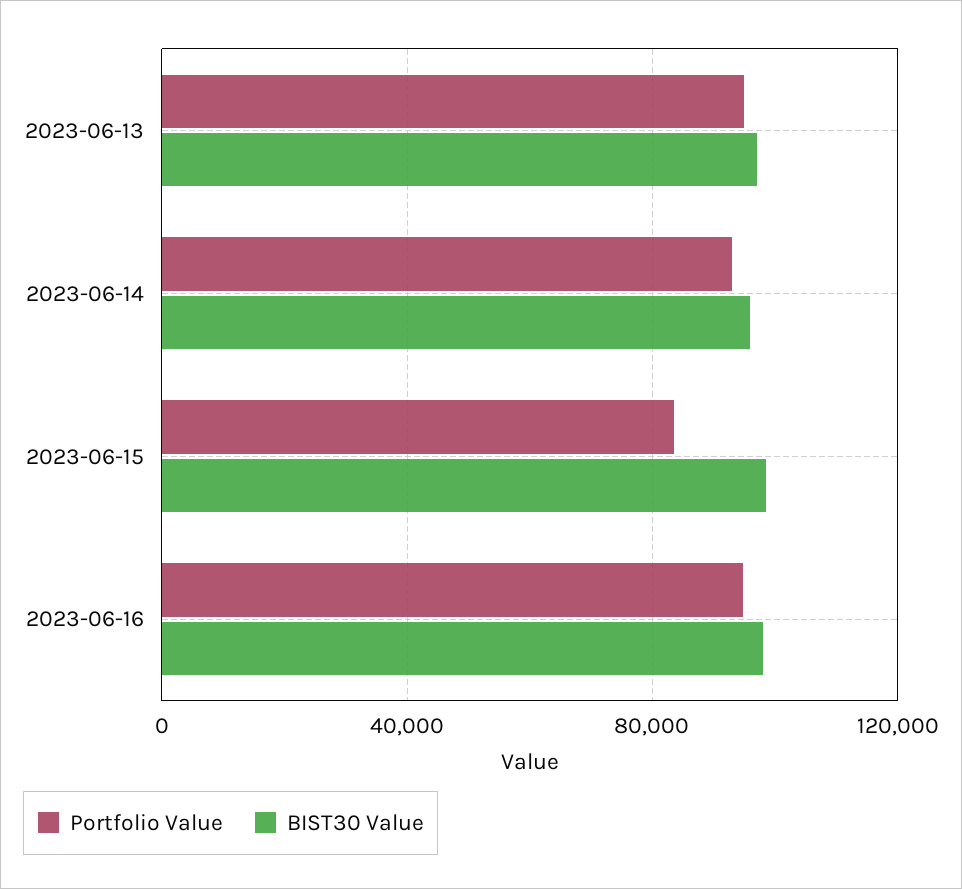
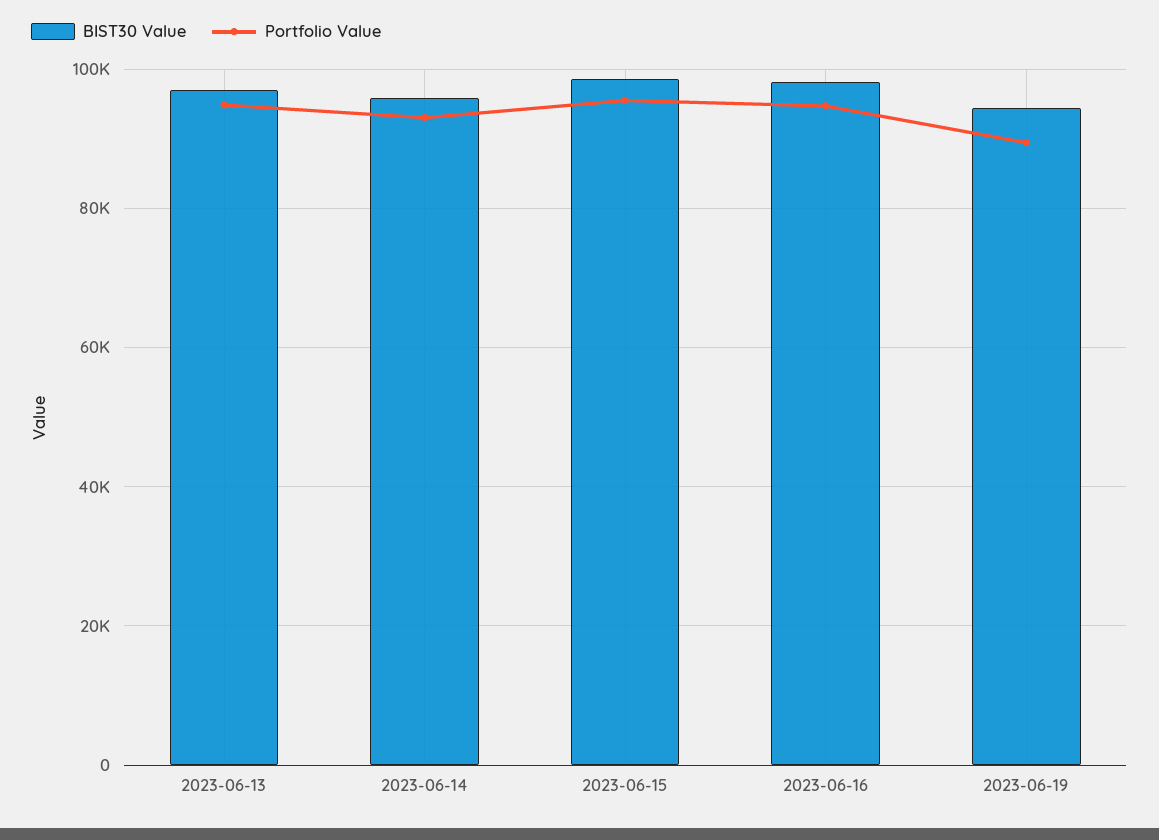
Portfolio Value, 2023-06-15: 85000 -> 96000
BIST30 Value, 2023-06-19: none -> 94000
Portfolio Value, 2023-06-19: none -> 90000

